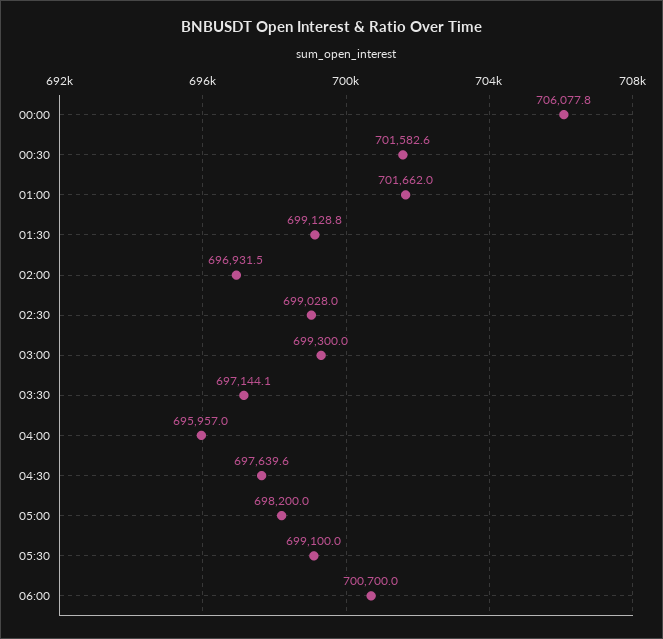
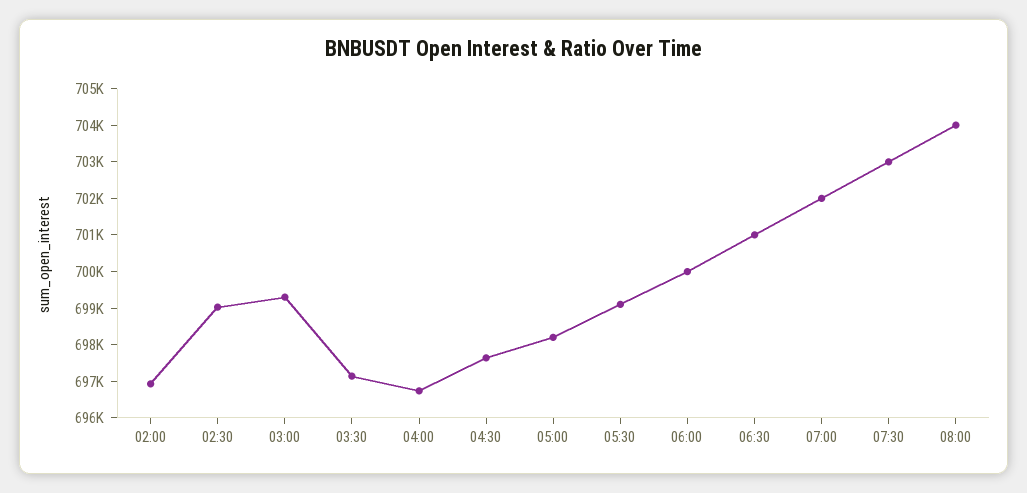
00:00: 706077.8 -> none
00:30: 701582.6 -> none
01:00: 701662 -> none
01:30: 699128.8 -> none
04:00: 695957 -> 696750
06:00: 700700 -> 700000
06:30: none -> 701000
07:00: none -> 702000
07:30: none -> 703000
08:00: none -> 704000

